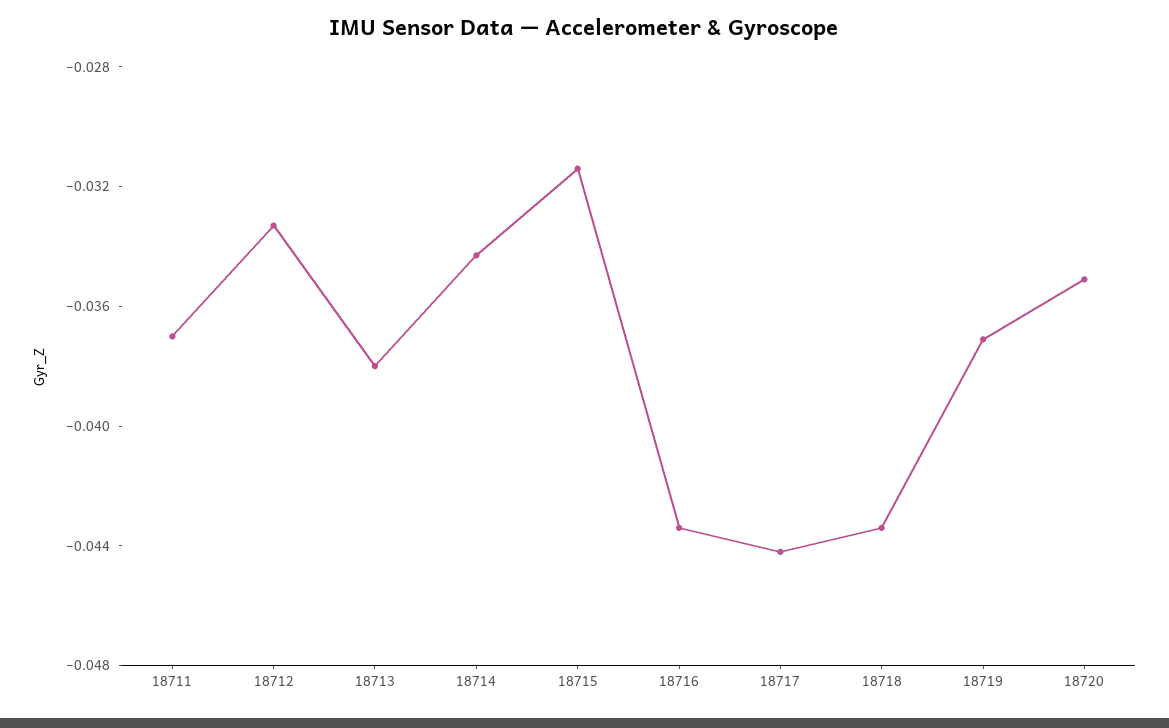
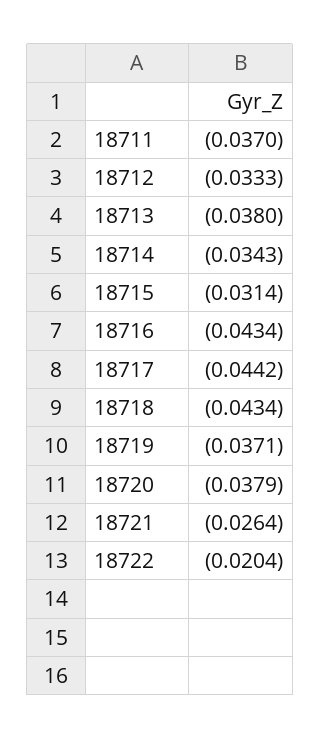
18720: -0.035 -> -0.0379
18721: none -> -0.0264
18722: none -> -0.0204

